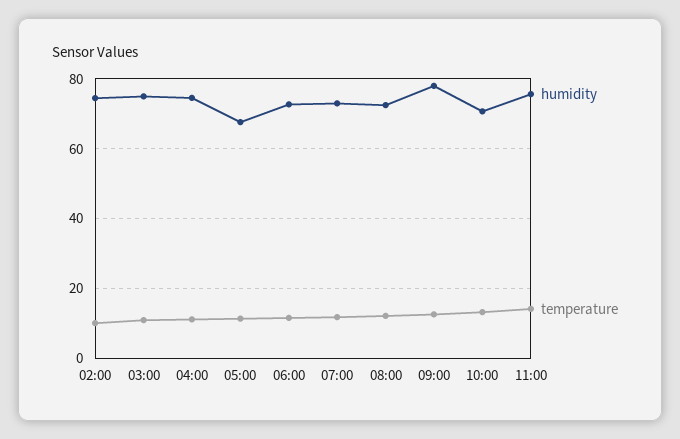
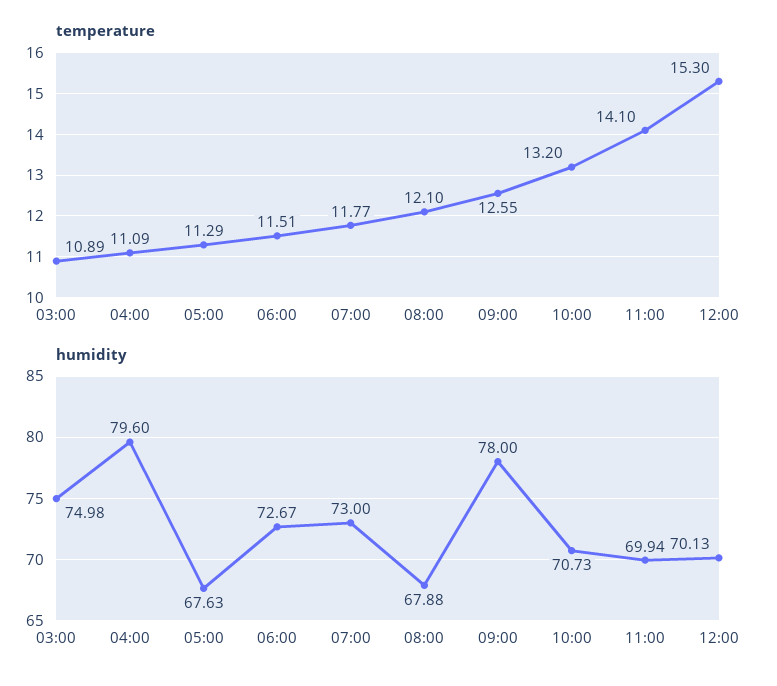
humidity, 02:00: 74 -> none
temperature, 02:00: 10 -> none
humidity, 04:00: 74 -> 79.6
humidity, 08:00: 72 -> 67.88
humidity, 11:00: 76 -> 69.94
temperature, 12:00: none -> 15.3
humidity, 12:00: none -> 70.13

